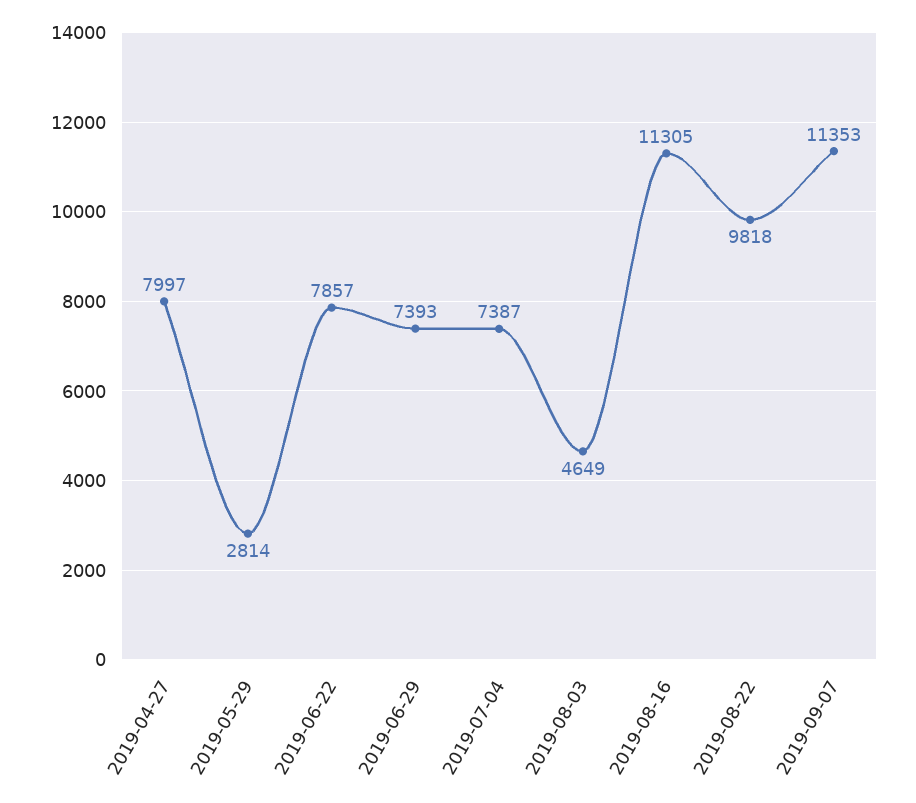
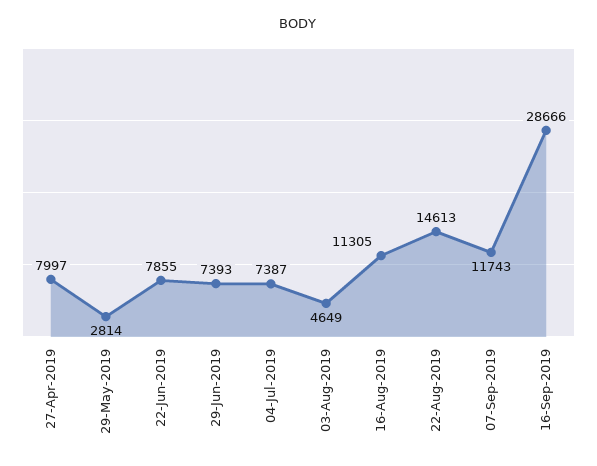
2019-06-22: 7857 -> 7855
2019-08-22: 9818 -> 14613
2019-09-07: 11353 -> 11743
16-Sep-2019: none -> 28666

